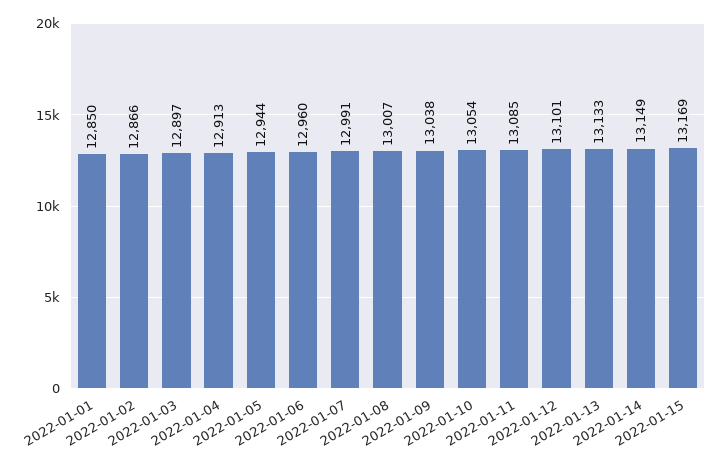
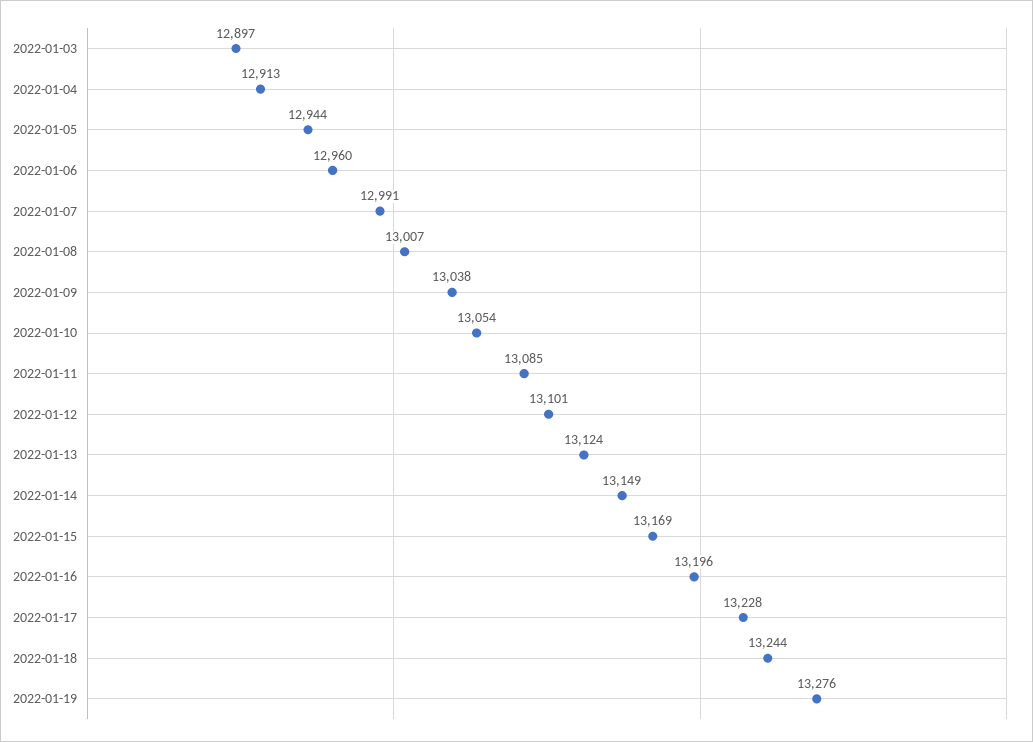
2022-01-01: 12850 -> none
2022-01-02: 12866 -> none
2022-01-13: 13133 -> 13124
2022-01-16: none -> 13196
2022-01-17: none -> 13228
2022-01-18: none -> 13244
2022-01-19: none -> 13276

